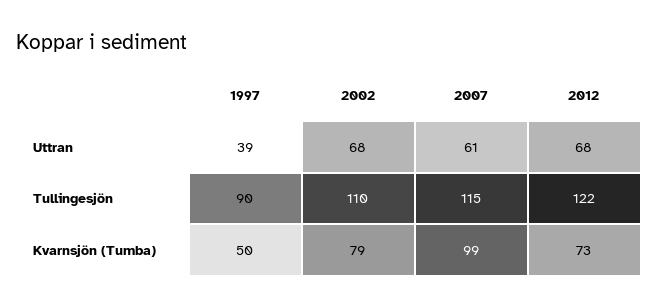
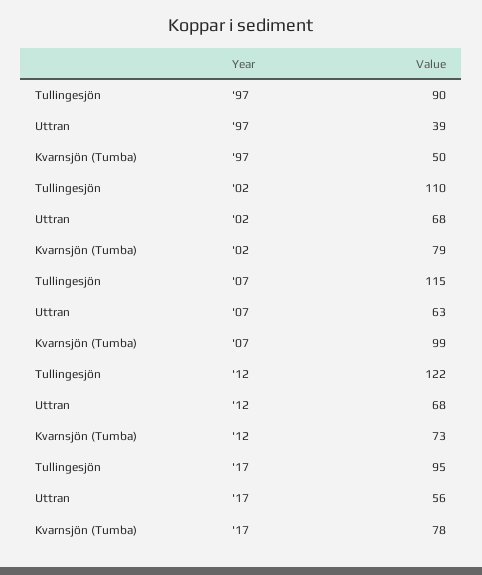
2007, Uttran: 61 -> 63
'17, Tullingesjön: none -> 95
'17, Uttran: none -> 56
'17, Kvarnsjön (Tumba): none -> 78

